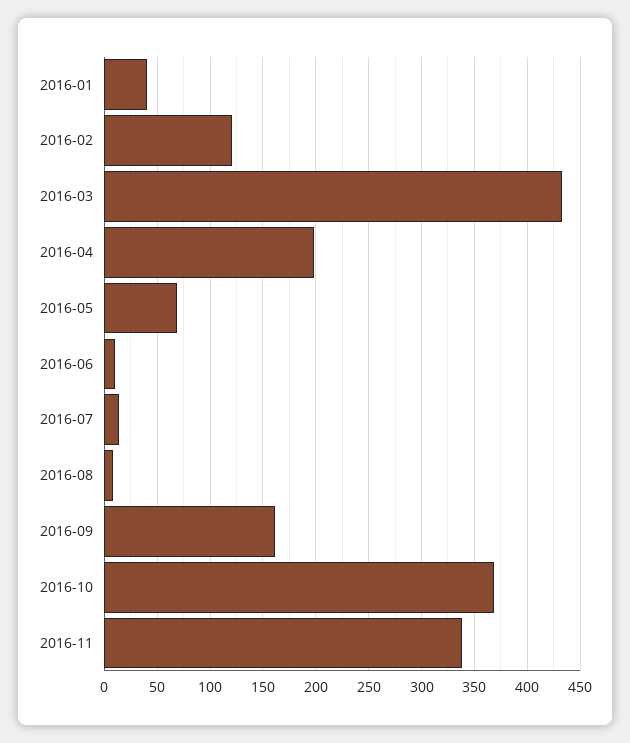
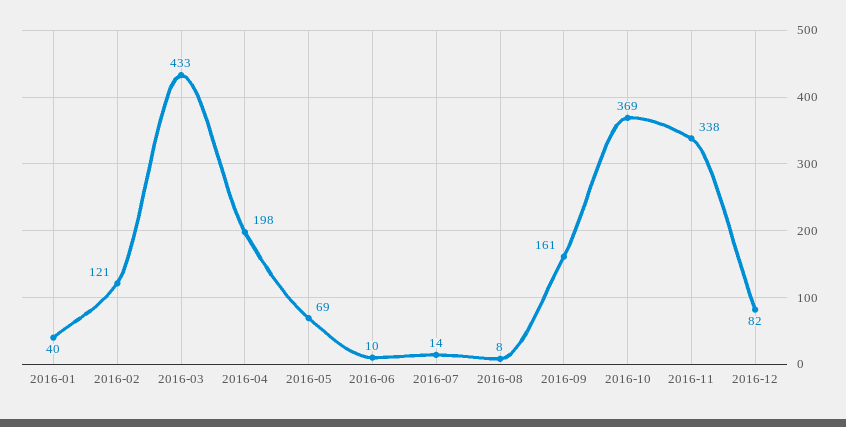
2016-12: none -> 82

